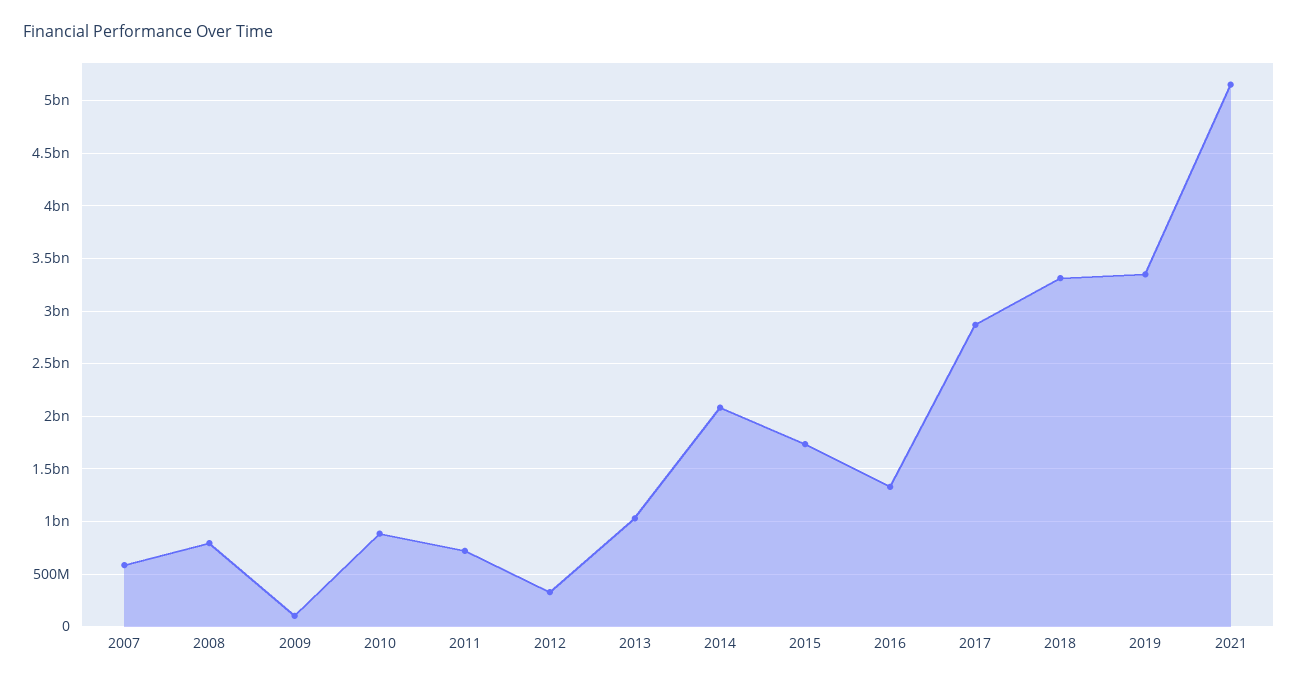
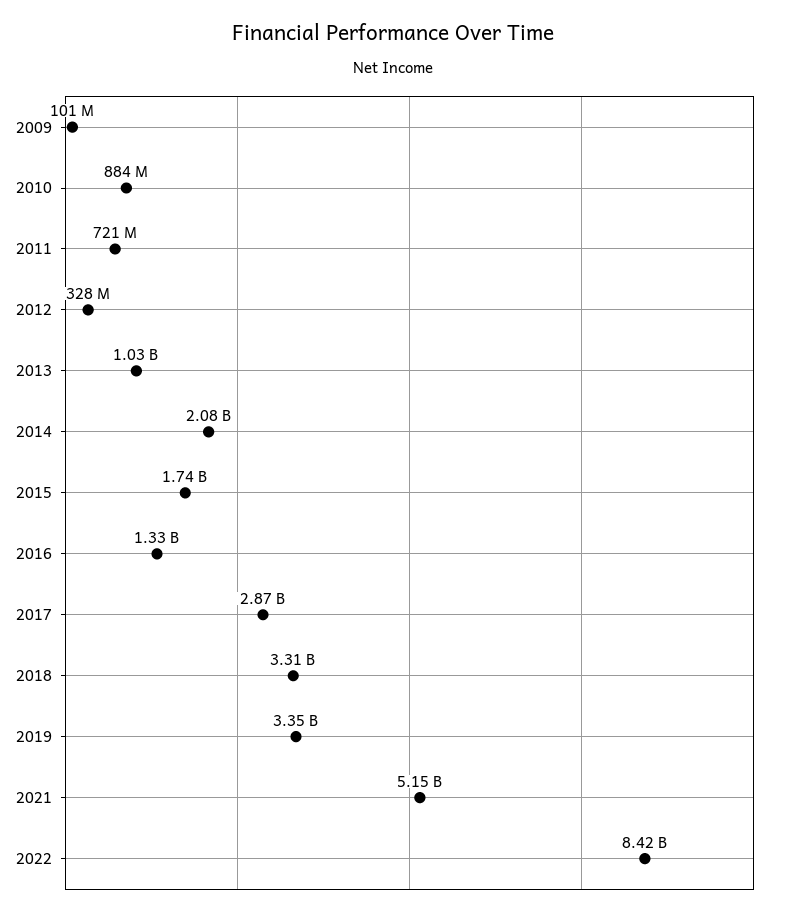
2007: 600000000 -> none
2008: 800000000 -> none
2022: none -> 8420000000

